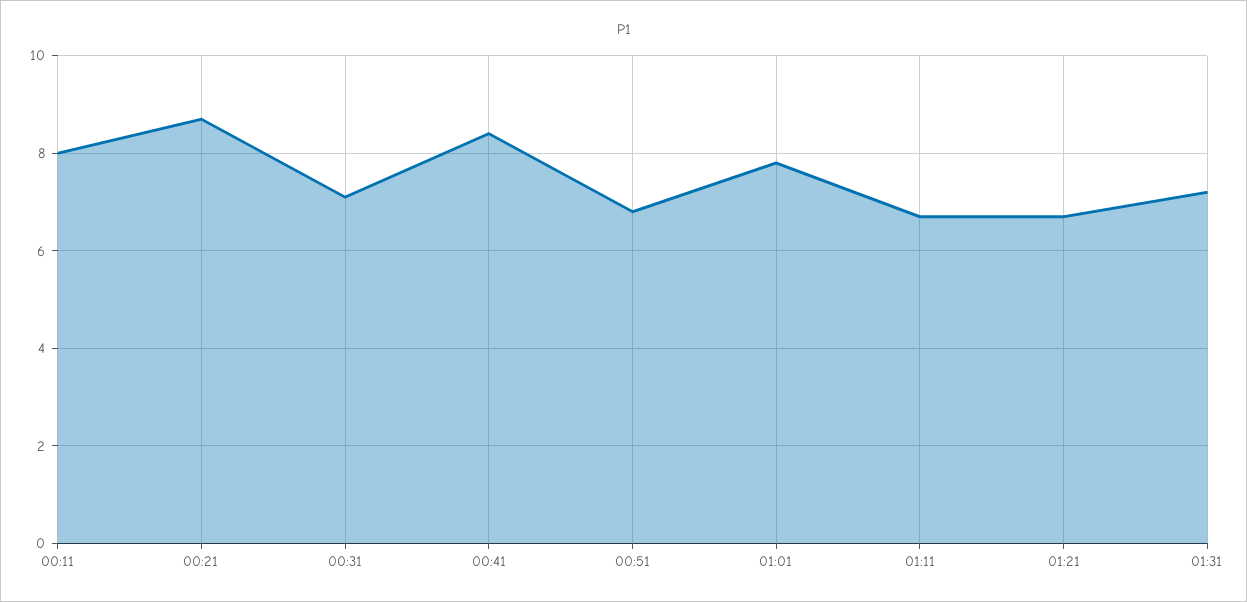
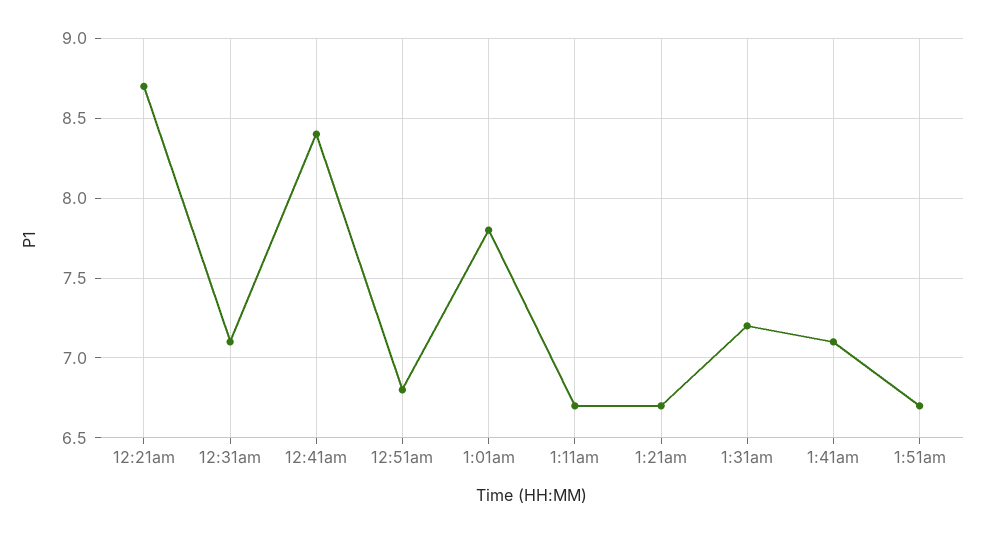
00:11: 8 -> none
1:41am: none -> 7.1
1:51am: none -> 6.7

